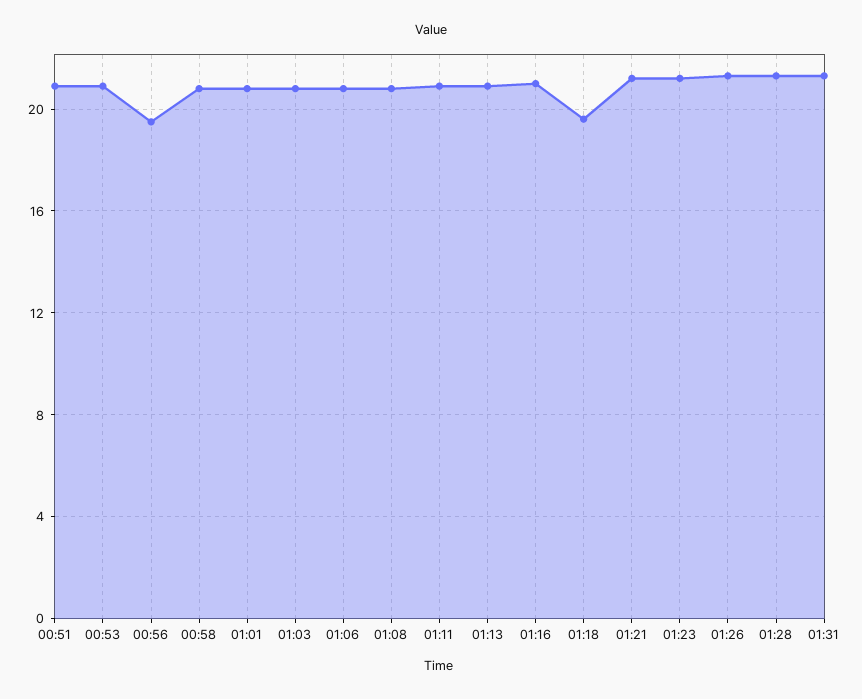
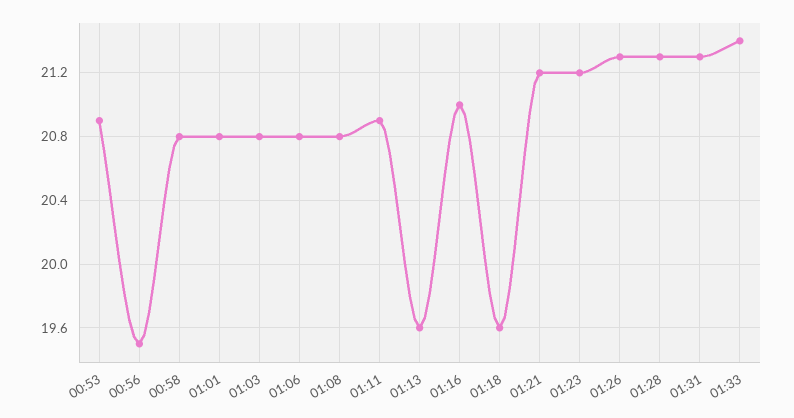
00:51: 21 -> none
01:13: 21 -> 19.6
01:33: none -> 21.4

